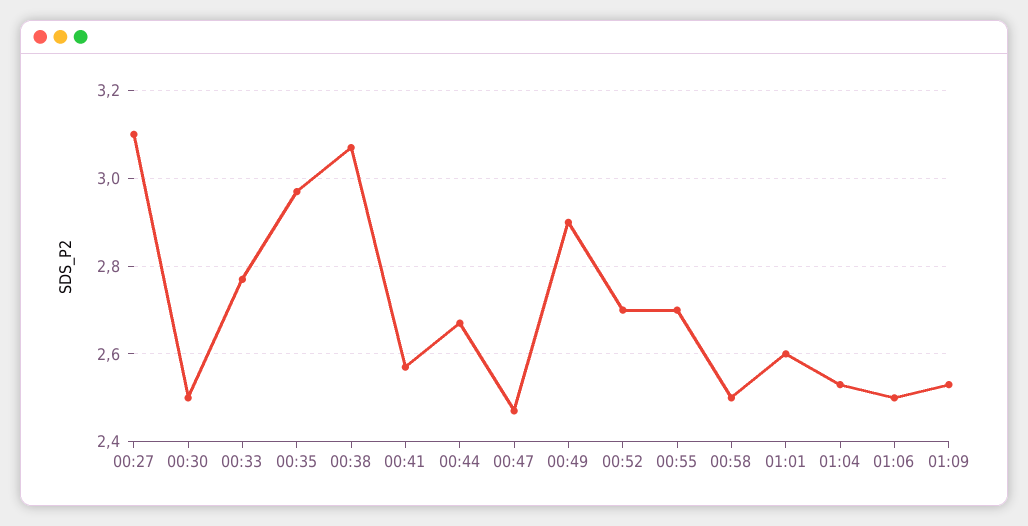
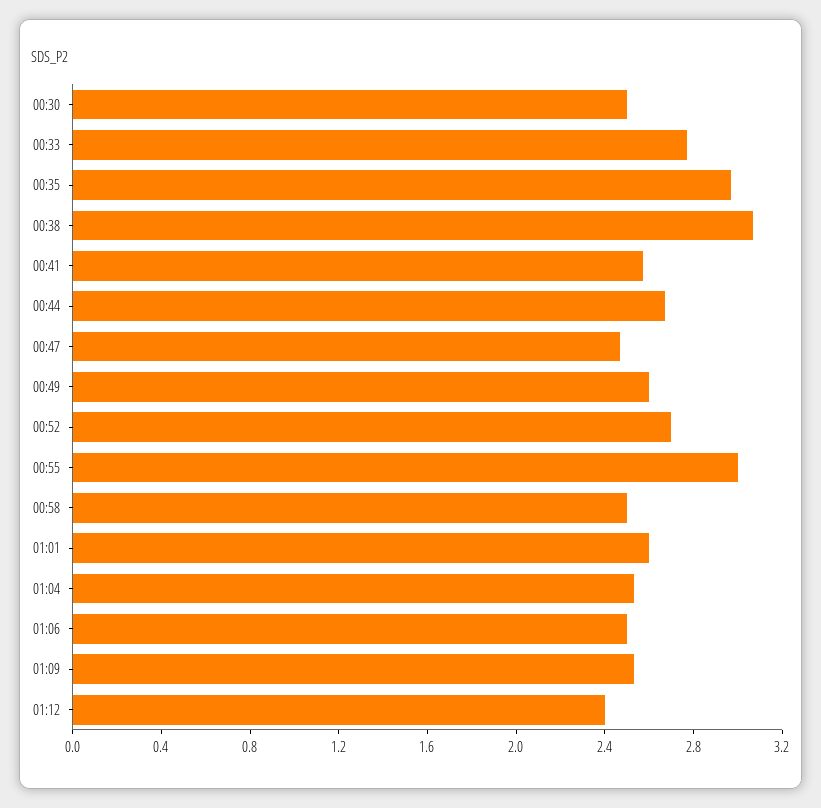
00:27: 3.1 -> none
00:49: 2.9 -> 2.6
00:55: 2.7 -> 3
01:12: none -> 2.4

